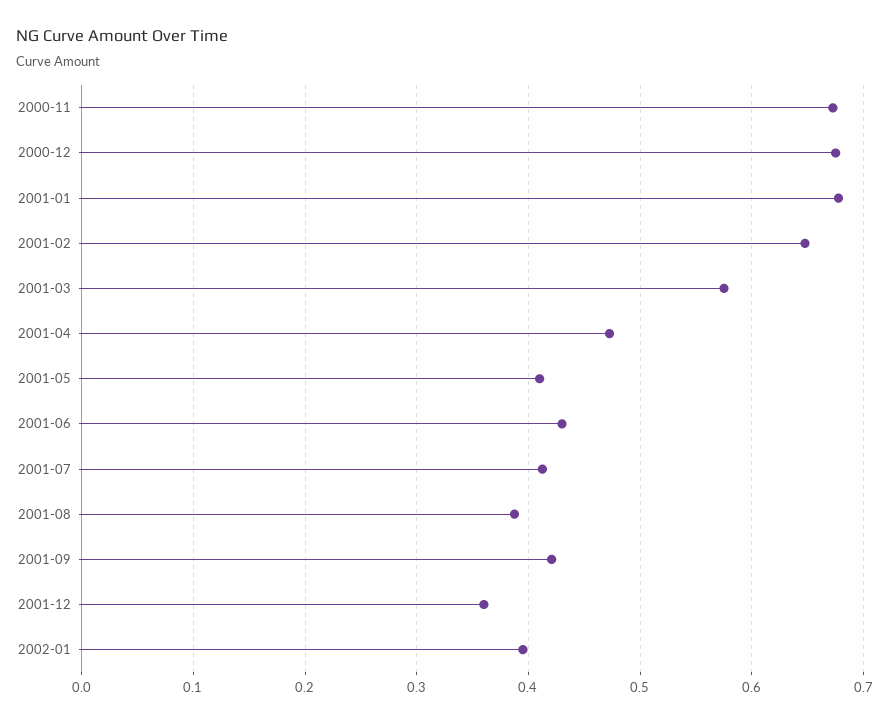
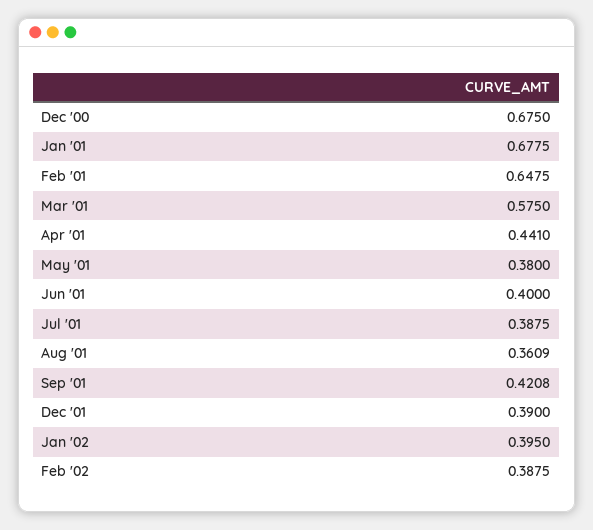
2000-11: 0.67 -> none
2001-04: 0.47 -> 0.441
2001-05: 0.41 -> 0.38
2001-06: 0.43 -> 0.4
2001-07: 0.41 -> 0.3875
2001-08: 0.39 -> 0.3609
2001-12: 0.36 -> 0.39
Feb '02: none -> 0.3875

